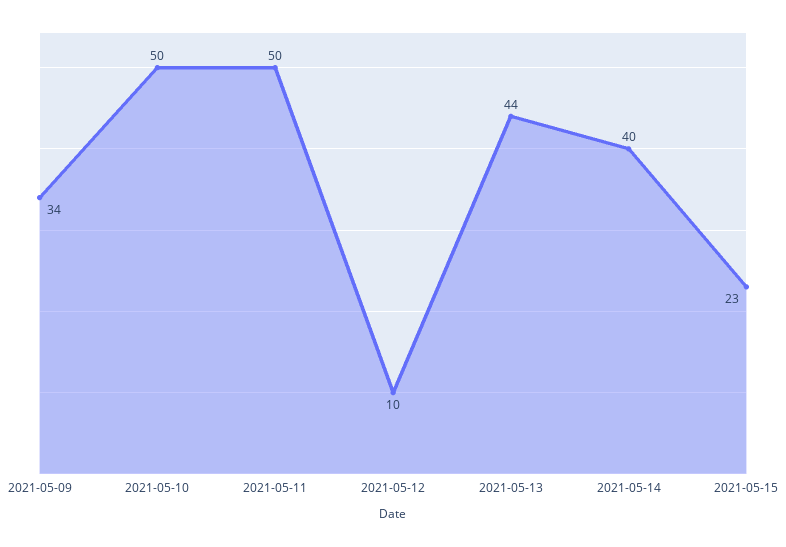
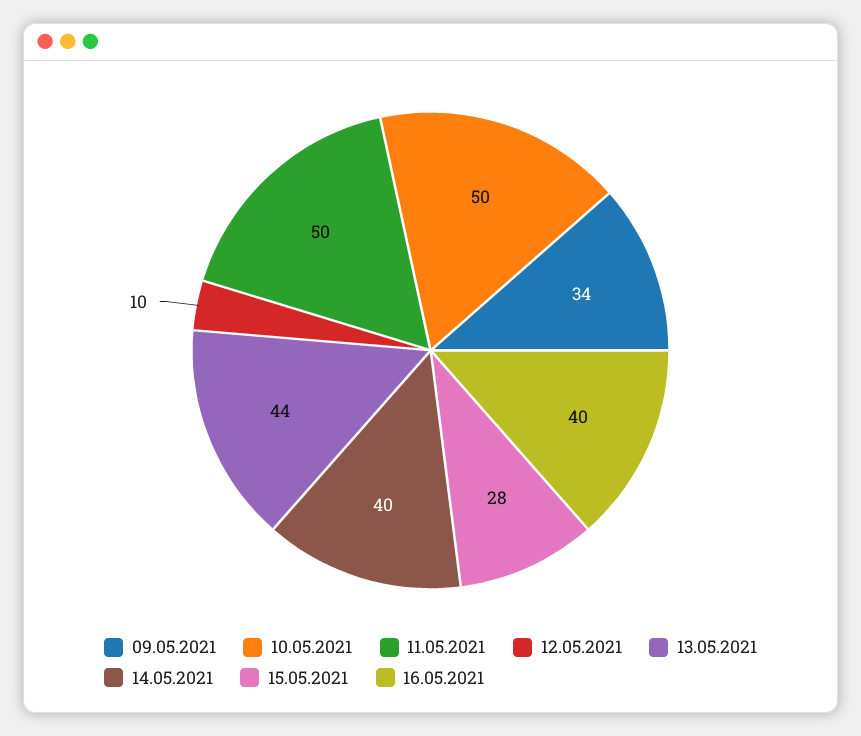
2021-05-15: 23 -> 28
16.05.2021: none -> 40

